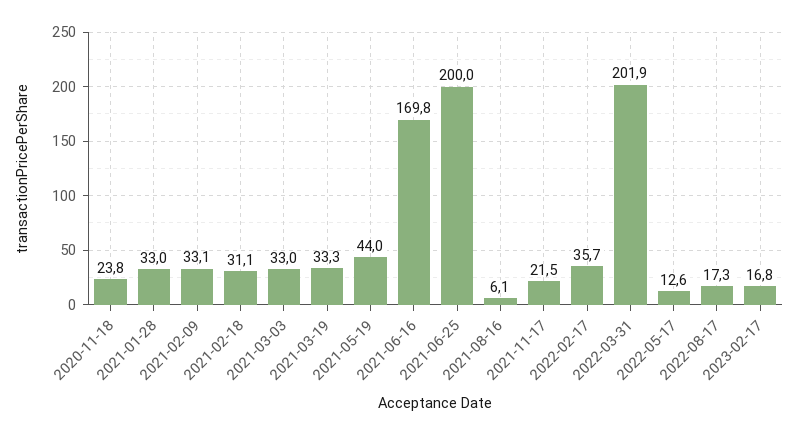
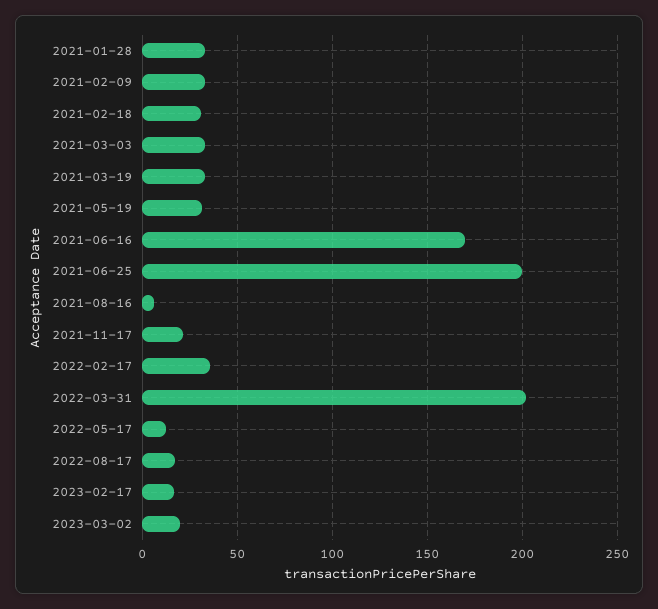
2020-11-18: 23.8 -> none
2021-05-19: 44 -> 30
2023-03-02: none -> 20

